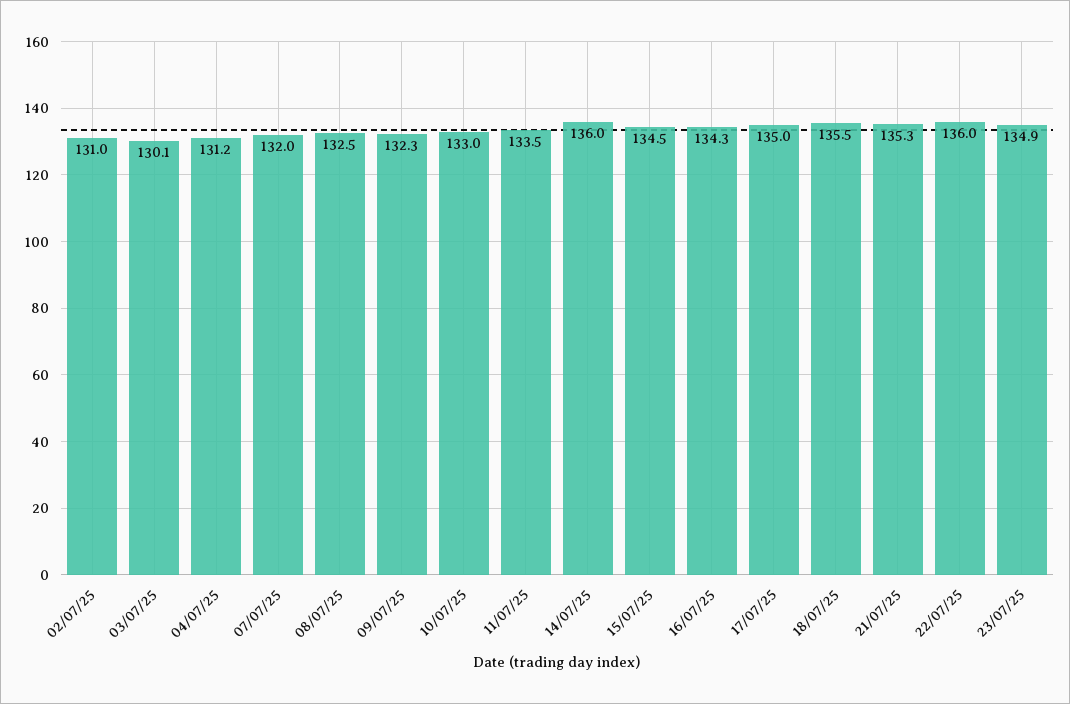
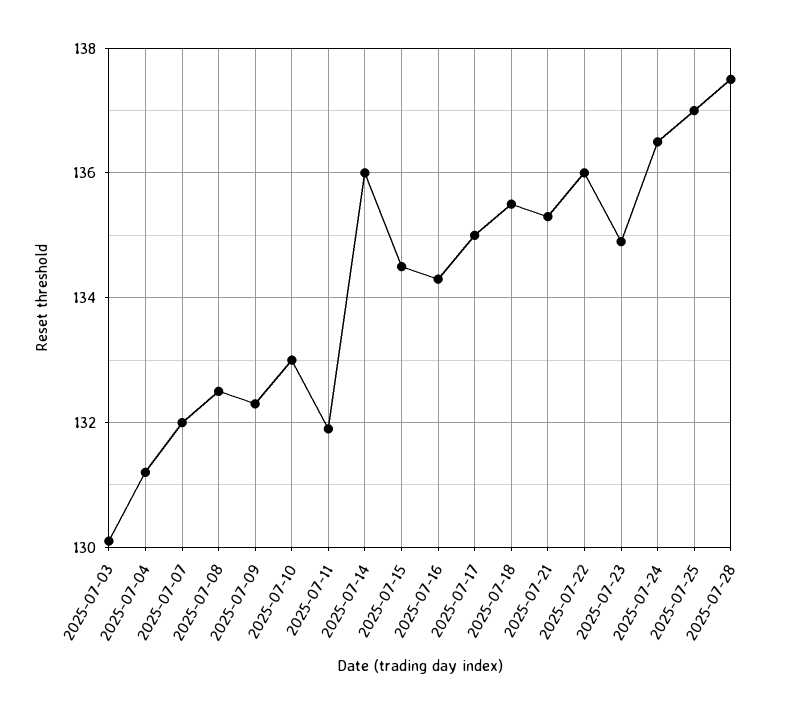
02/07/25: 131 -> none
11/07/25: 133.5 -> 132
2025-07-24: none -> 136.5
2025-07-25: none -> 137
2025-07-28: none -> 137.5

